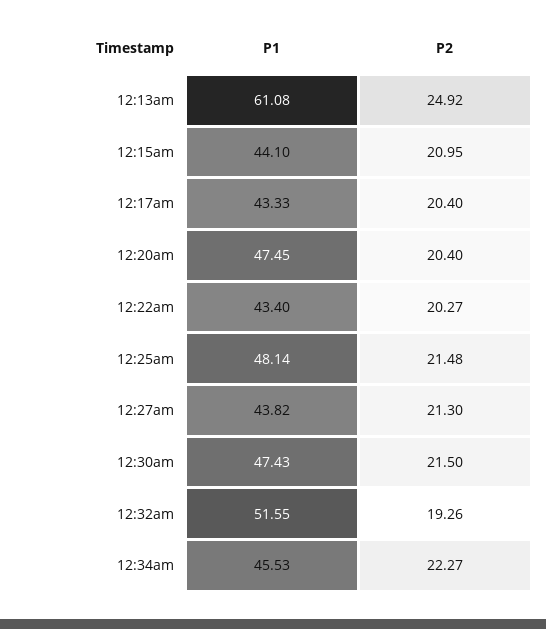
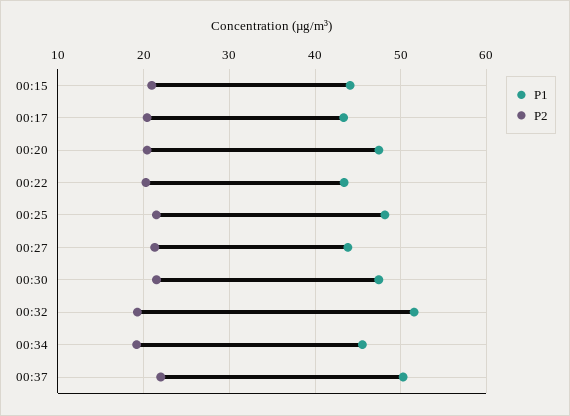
P1, 12:13am: 61.08 -> none
P2, 12:13am: 24.92 -> none
P2, 12:34am: 22.27 -> 19
P1, 00:37: none -> 50
P2, 00:37: none -> 22

